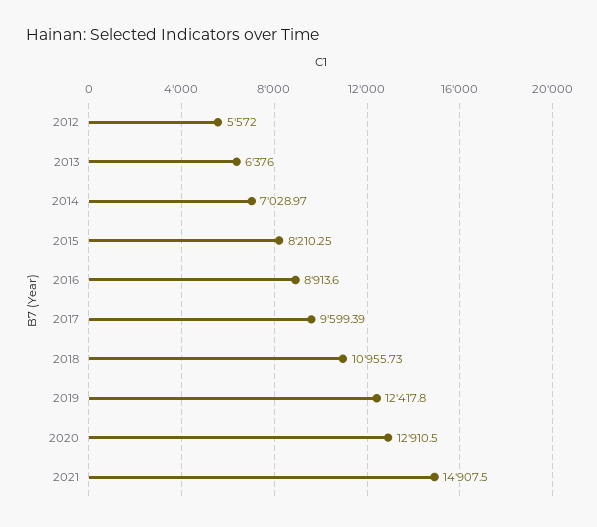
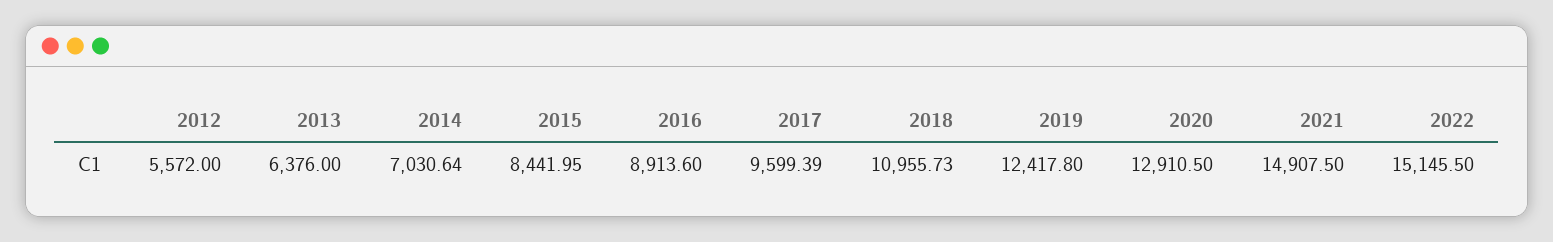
2014: 7028.97 -> 7030.64
2015: 8210.25 -> 8441.95
2022: none -> 15145.5

